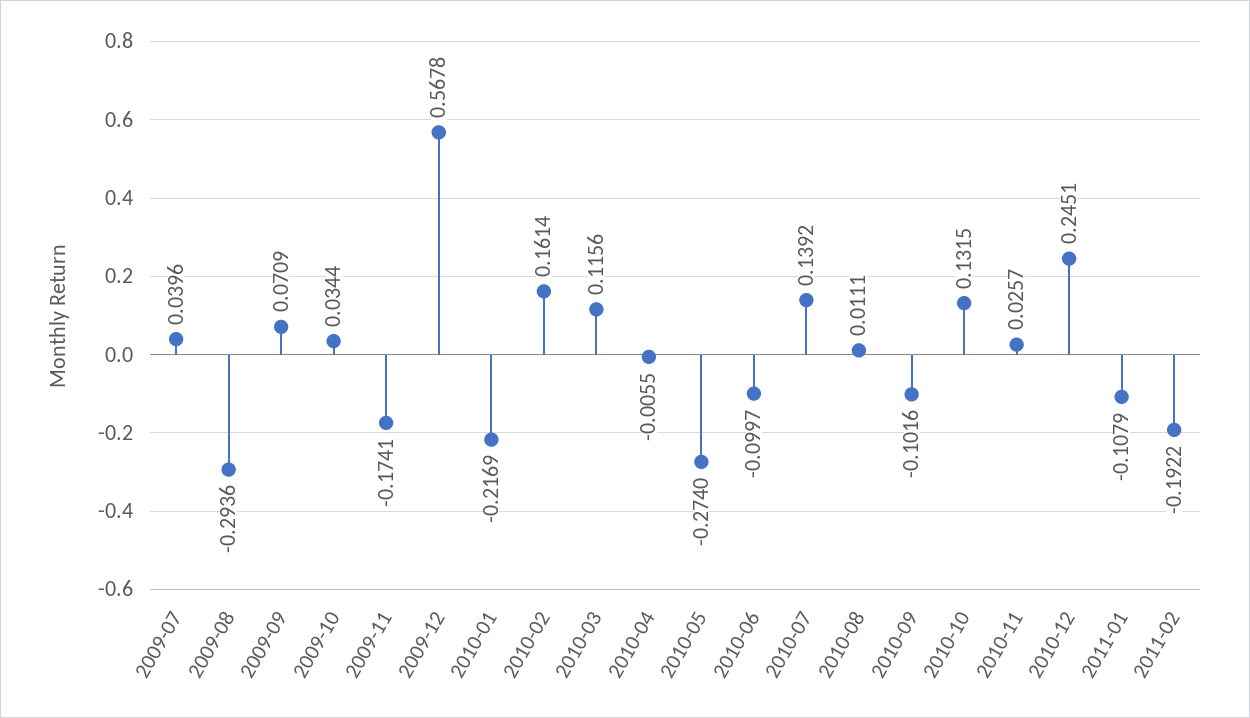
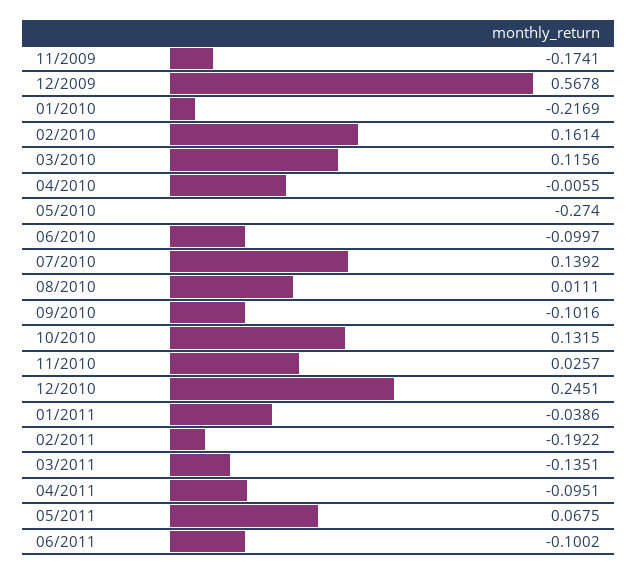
2009-07: 0.0396 -> none
2009-08: -0.2936 -> none
2009-09: 0.0709 -> none
2009-10: 0.0344 -> none
2011-01: -0.1079 -> -0.0386
03/2011: none -> -0.1351
04/2011: none -> -0.0951
05/2011: none -> 0.0675
06/2011: none -> -0.1002

